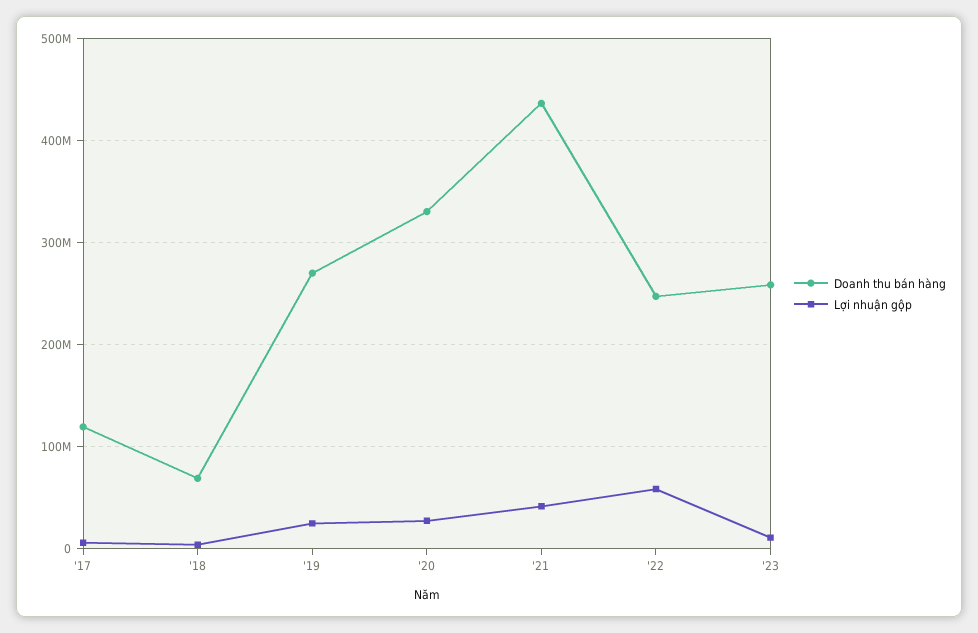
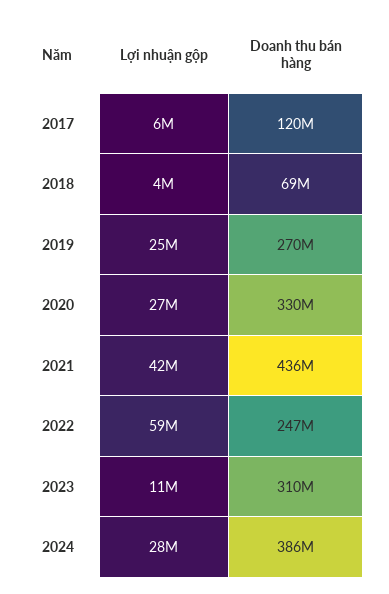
Doanh thu bán hàng, '23: 260000000 -> 310000000
Lợi nhuận gộp, 2024: none -> 28000000
Doanh thu bán hàng, 2024: none -> 386000000

